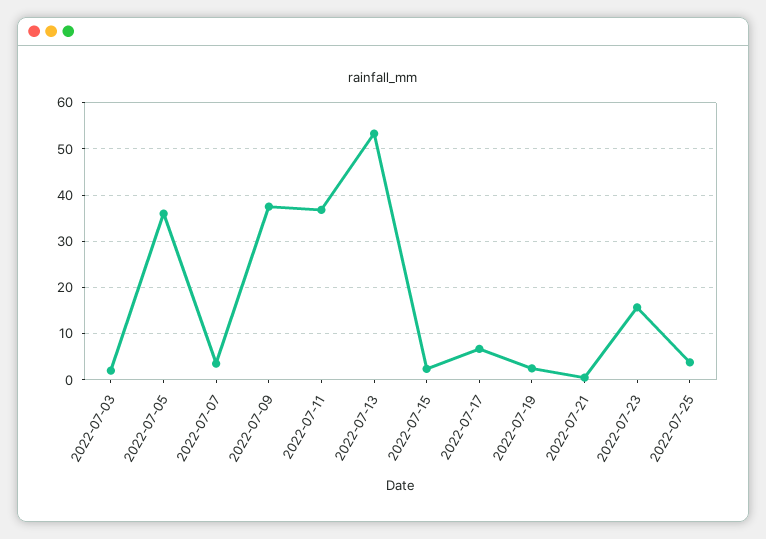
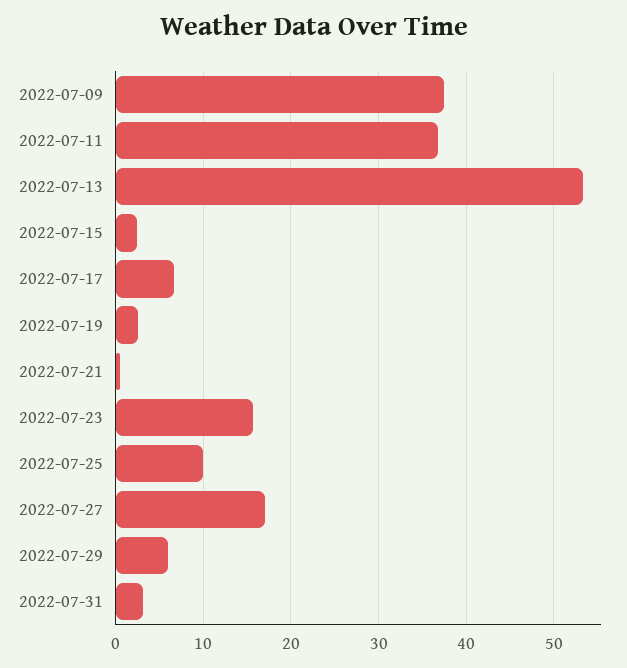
2022-07-03: 2 -> none
2022-07-05: 36 -> none
2022-07-07: 4 -> none
2022-07-25: 4 -> 10
2022-07-27: none -> 17
2022-07-29: none -> 6
2022-07-31: none -> 3

